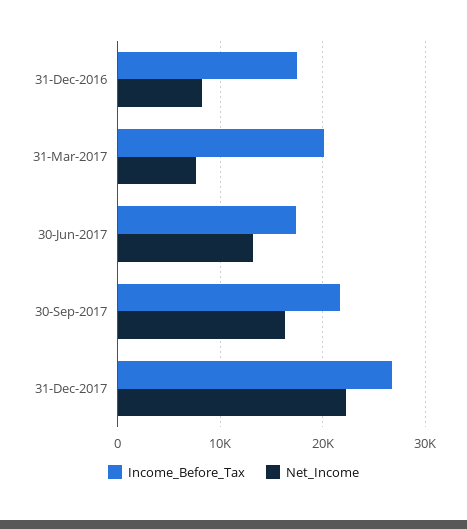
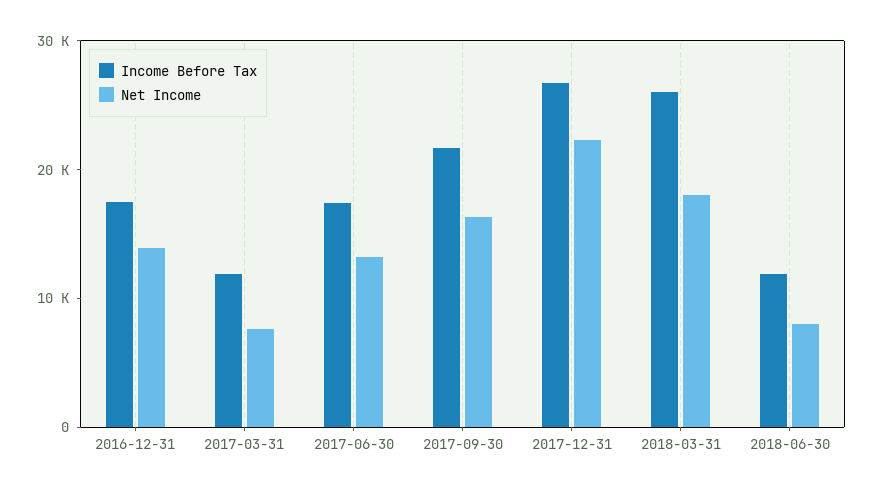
Net_Income, 31-Dec-2016: 8000 -> 14000
Income_Before_Tax, 31-Mar-2017: 20000 -> 12000
Income_Before_Tax, 2018-03-31: none -> 26000
Net_Income, 2018-03-31: none -> 18000
Income_Before_Tax, 2018-06-30: none -> 12000
Net_Income, 2018-06-30: none -> 8000

